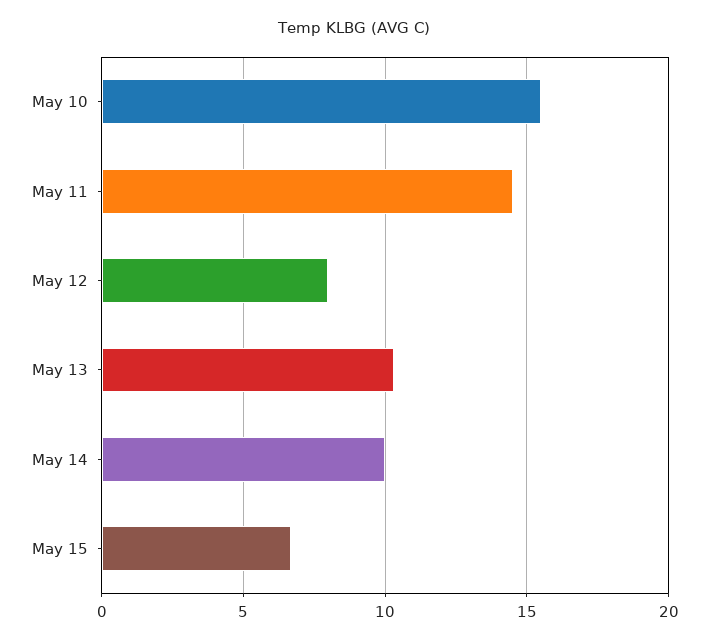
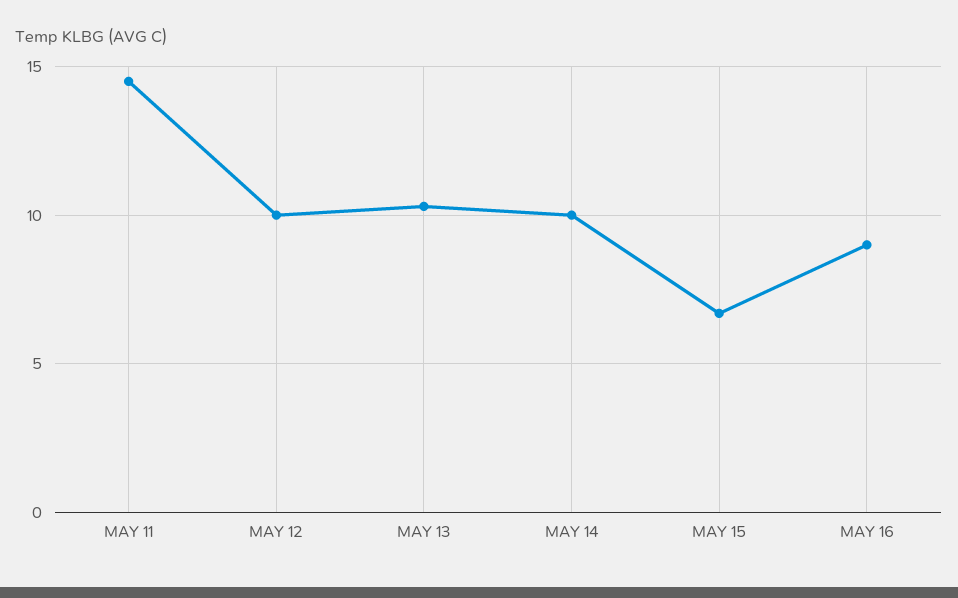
May 10: 15.5 -> none
May 12: 8 -> 10
MAY 16: none -> 9

